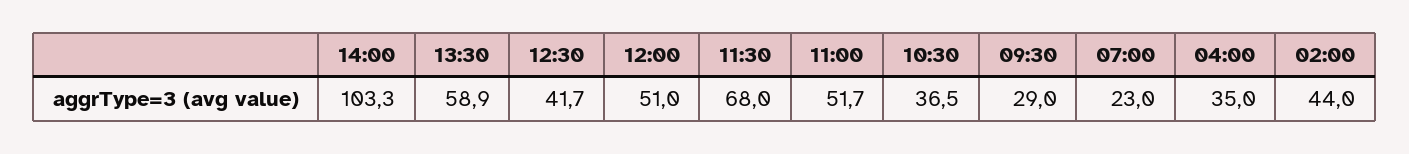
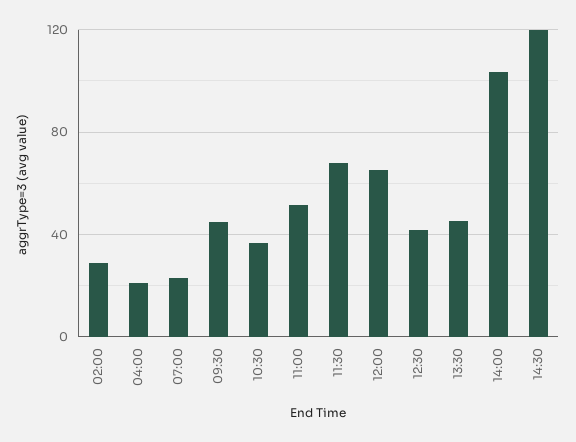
13:30: 58.9 -> 45
12:00: 51 -> 65
09:30: 29 -> 45
04:00: 35 -> 20
02:00: 44 -> 30
14:30: none -> 120

